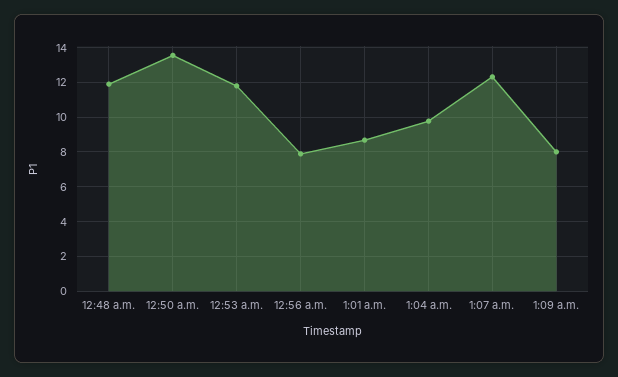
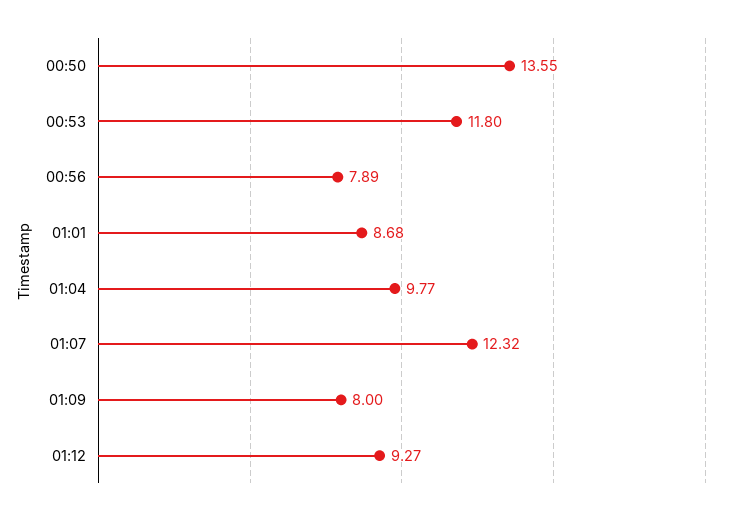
12:48 a.m.: 12 -> none
01:12: none -> 9.27

